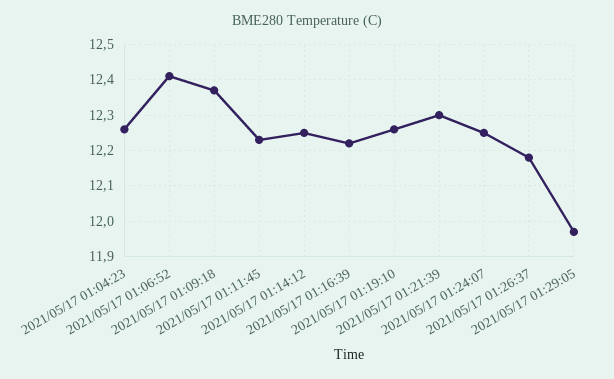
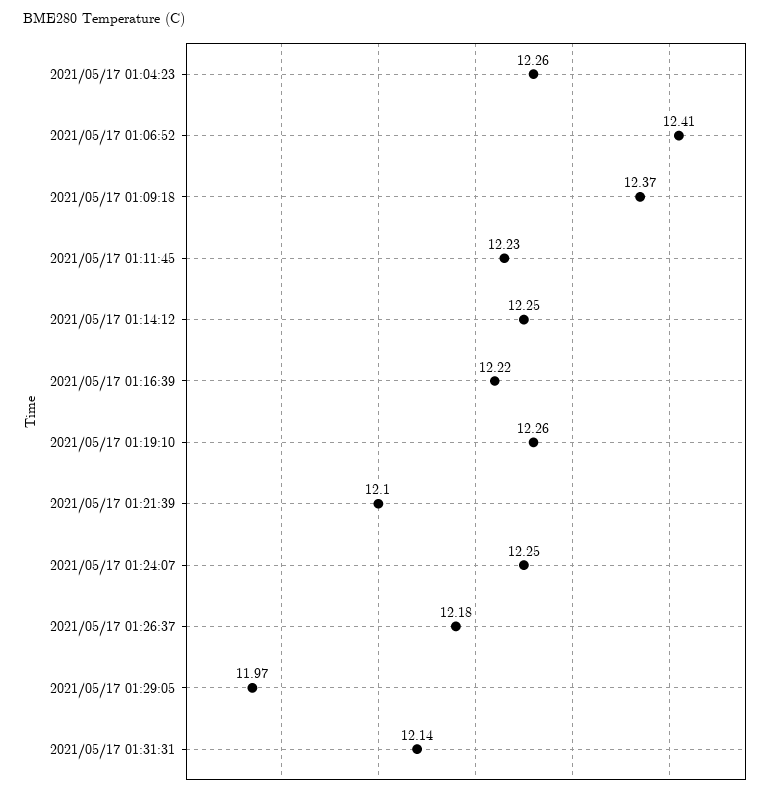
2021/05/17 01:21:39: 12.3 -> 12.1
2021/05/17 01:31:31: none -> 12.14

